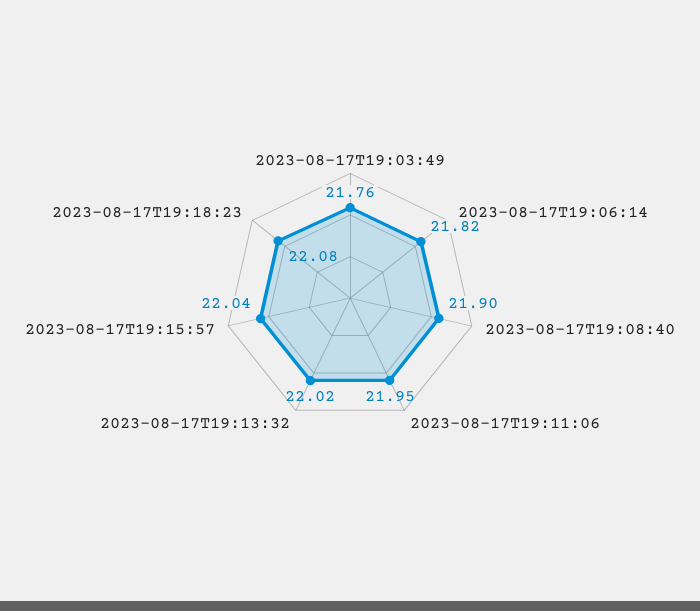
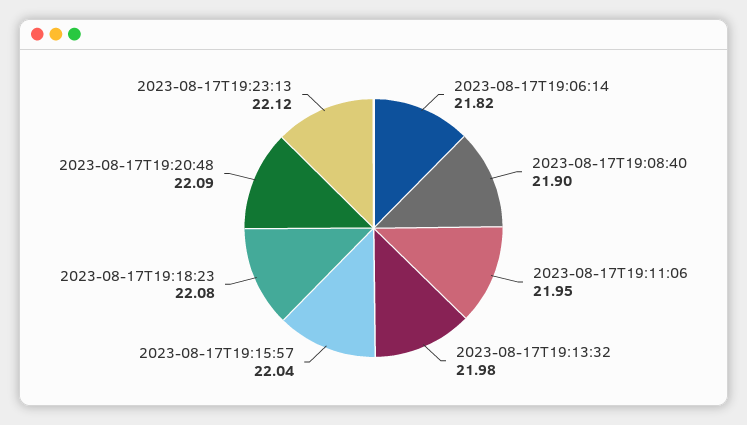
2023-08-17T19:03:49: 21.76 -> none
2023-08-17T19:13:32: 22.02 -> 21.98
2023-08-17T19:20:48: none -> 22.09
2023-08-17T19:23:13: none -> 22.12

